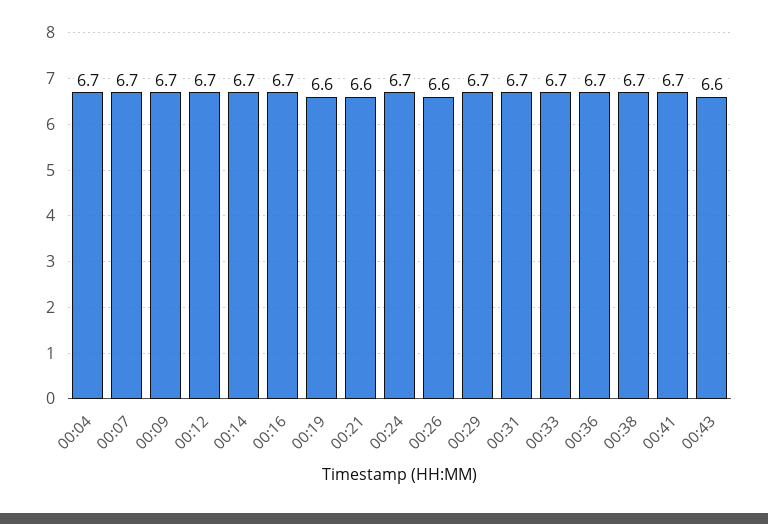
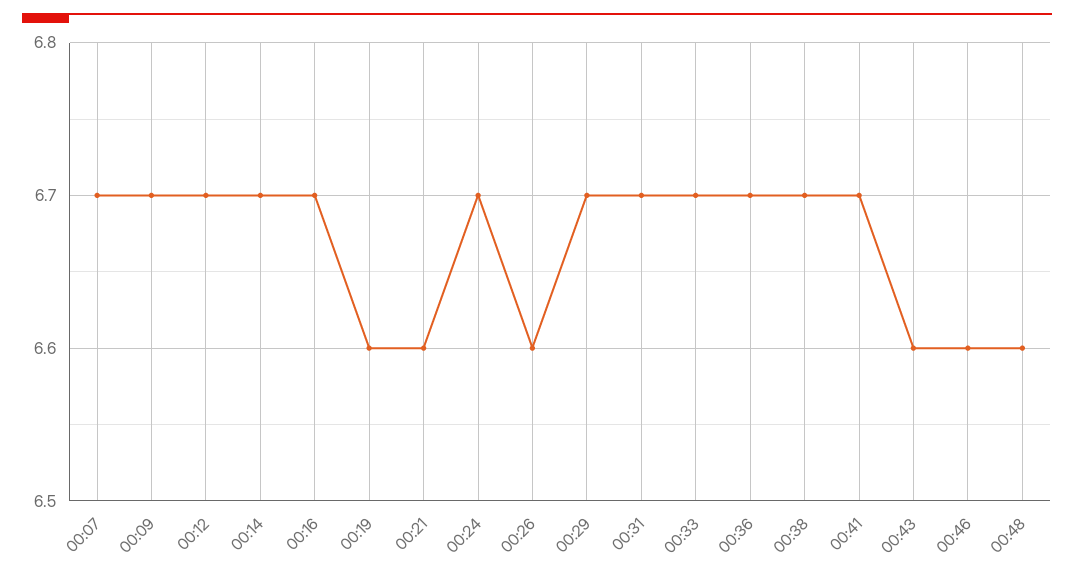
00:04: 6.7 -> none
00:46: none -> 6.6
00:48: none -> 6.6

